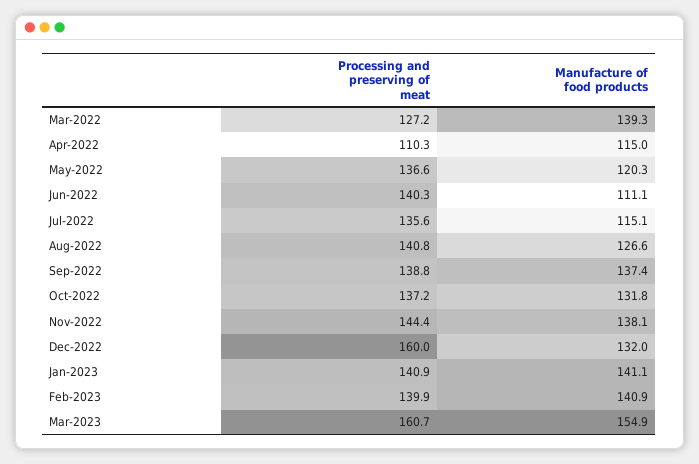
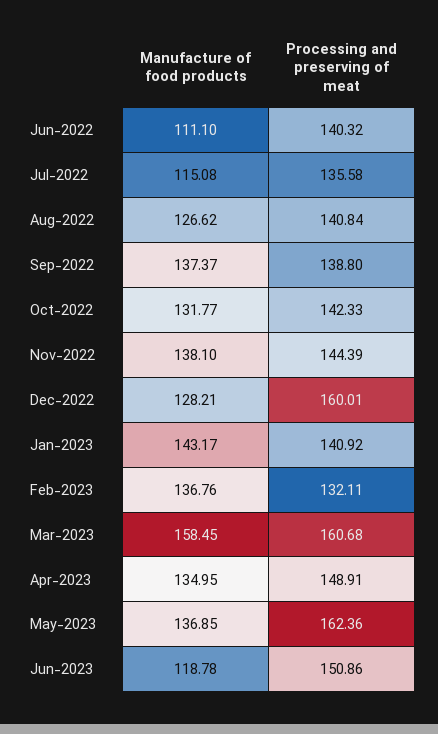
Processing and preserving of meat, Mar-2022: 127.2 -> none
Manufacture of food products, Mar-2022: 139.3 -> none
Processing and preserving of meat, Apr-2022: 110.3 -> none
Manufacture of food products, Apr-2022: 115 -> none
Processing and preserving of meat, May-2022: 136.6 -> none
Manufacture of food products, May-2022: 120.3 -> none
Processing and preserving of meat, Oct-2022: 137.2 -> 142.33
Manufacture of food products, Dec-2022: 132 -> 128.21
Manufacture of food products, Jan-2023: 141.1 -> 143.17
Processing and preserving of meat, Feb-2023: 139.9 -> 132.11
Manufacture of food products, Feb-2023: 140.9 -> 136.76
Manufacture of food products, Mar-2023: 154.9 -> 158.45
Manufacture of food products, Apr-2023: none -> 134.95
Processing and preserving of meat, Apr-2023: none -> 148.91
Manufacture of food products, May-2023: none -> 136.85
Processing and preserving of meat, May-2023: none -> 162.36
Manufacture of food products, Jun-2023: none -> 118.78
Processing and preserving of meat, Jun-2023: none -> 150.86

